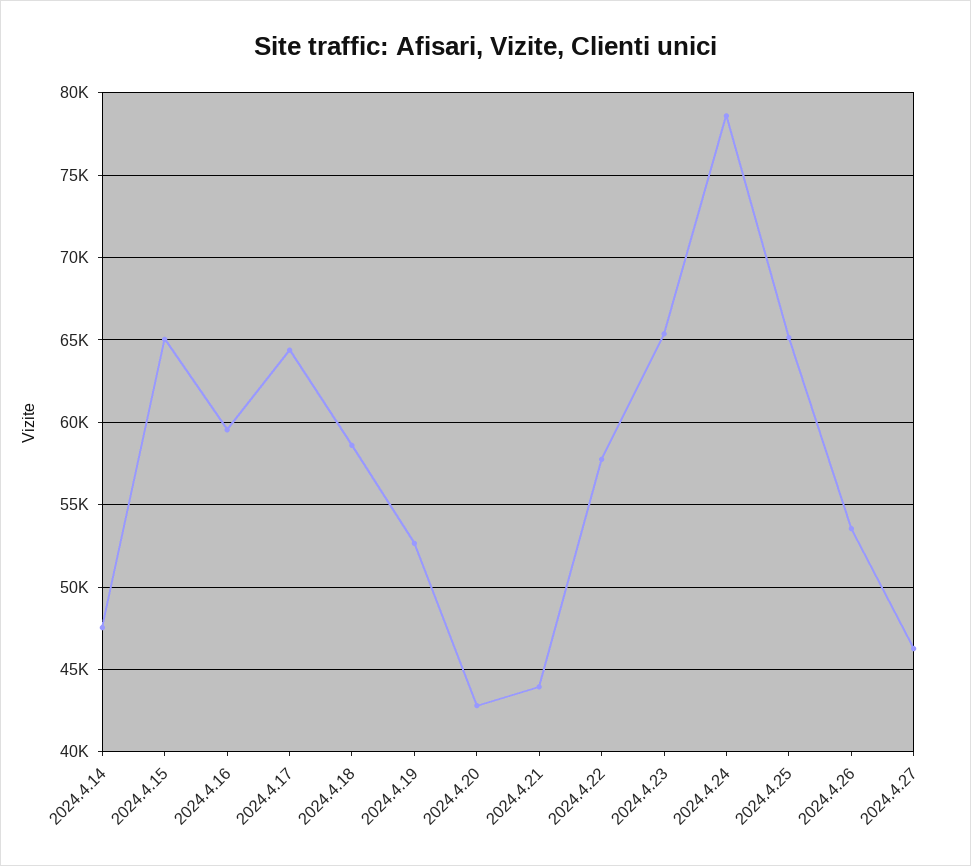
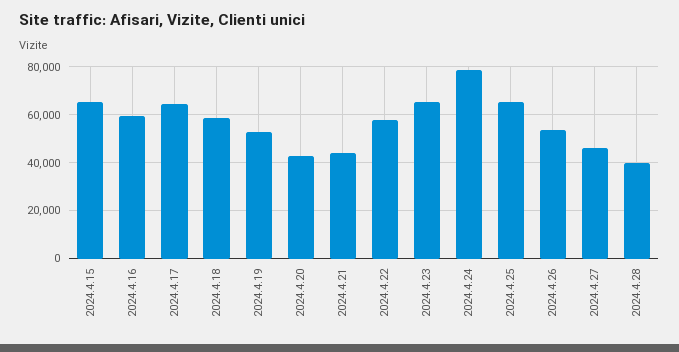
2024.4.14: 47500 -> none
2024.4.28: none -> 40000

